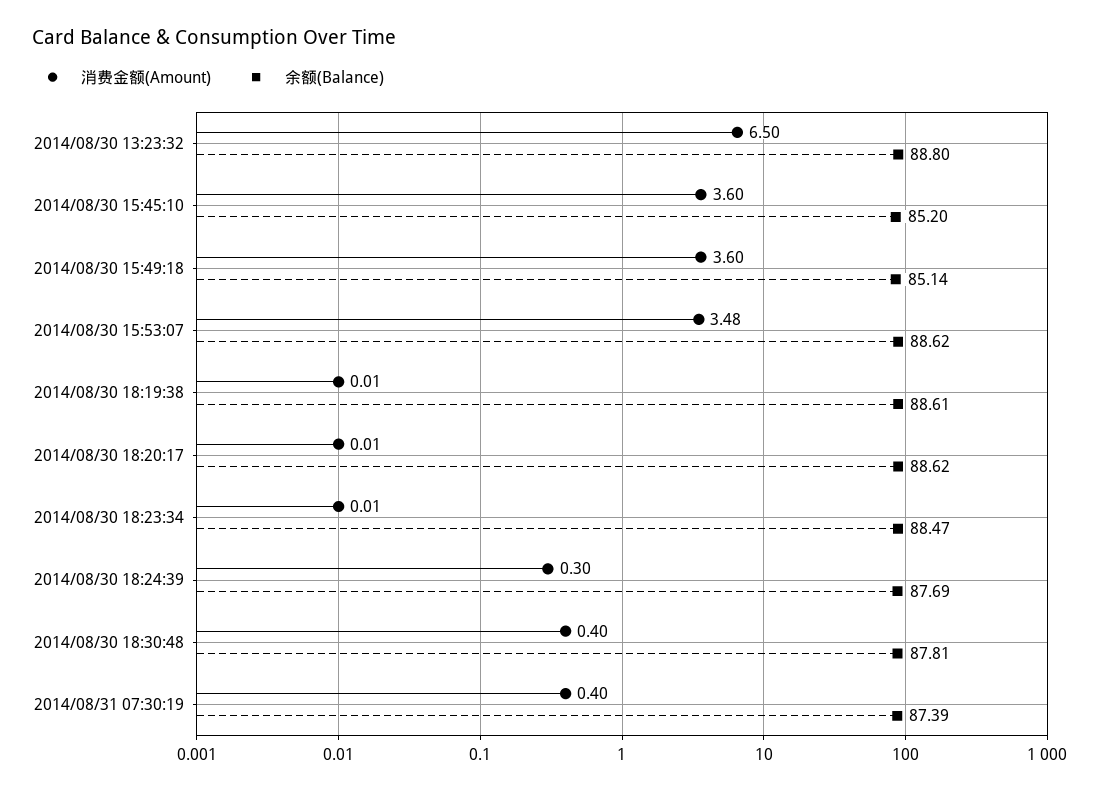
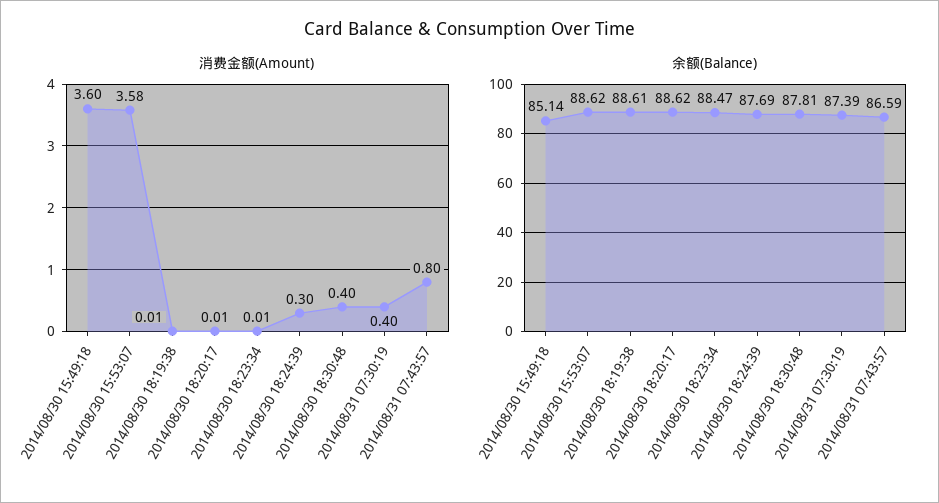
消费金额(Amount), 2014/08/30 13:23:32: 6.5 -> none
余额(Balance), 2014/08/30 13:23:32: 88.8 -> none
消费金额(Amount), 2014/08/30 15:45:10: 3.6 -> none
余额(Balance), 2014/08/30 15:45:10: 85.2 -> none
消费金额(Amount), 2014/08/30 15:53:07: 3.48 -> 3.58
消费金额(Amount), 2014/08/31 07:43:57: none -> 0.8
余额(Balance), 2014/08/31 07:43:57: none -> 86.59

